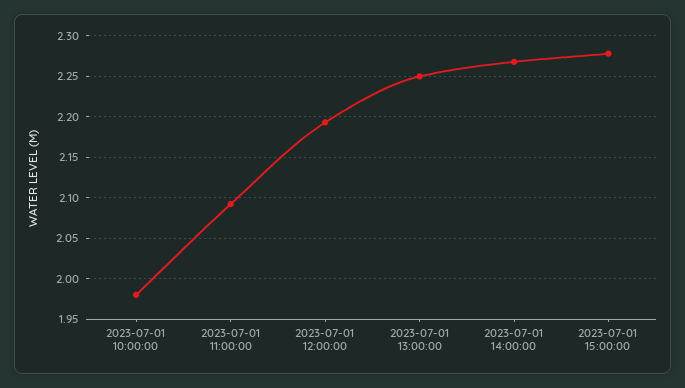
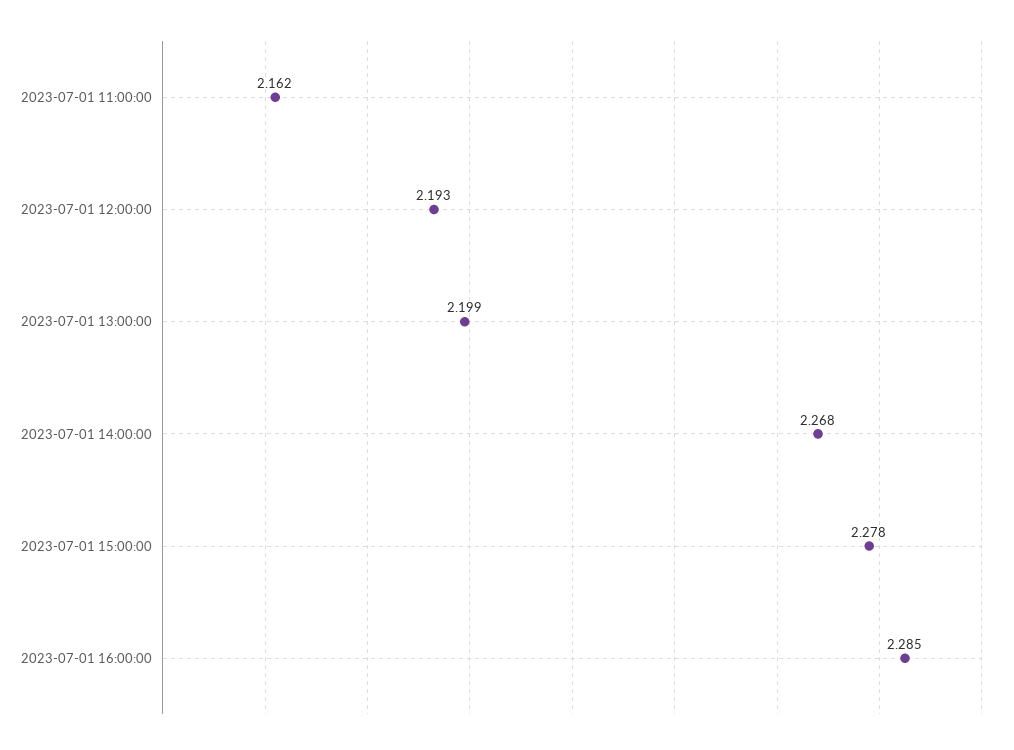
2023-07-01 10:00:00: 1.98 -> none
2023-07-01 11:00:00: 2.09 -> 2.162
2023-07-01 13:00:00: 2.25 -> 2.199
2023-07-01 16:00:00: none -> 2.285

